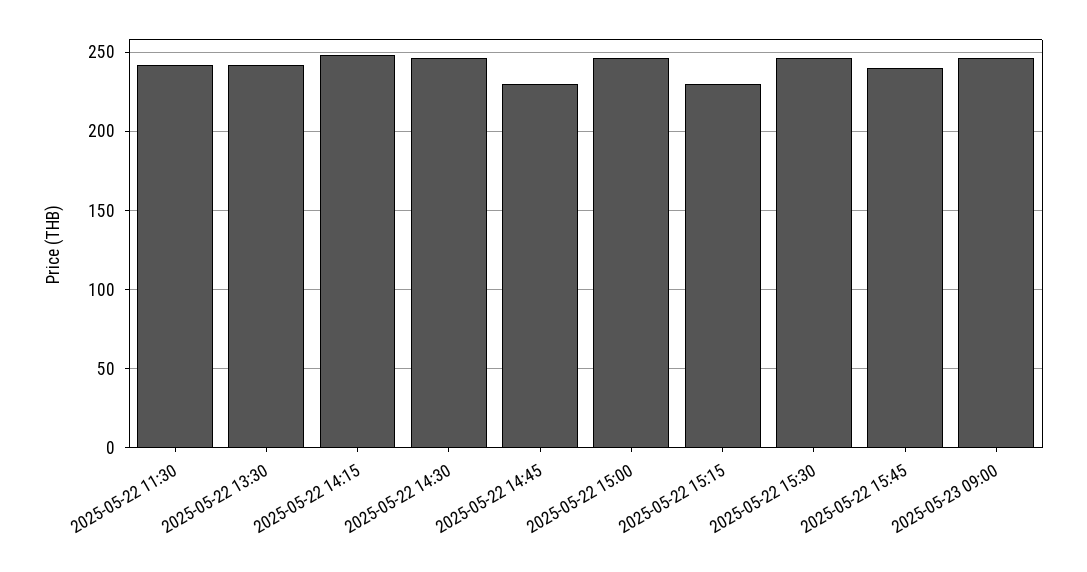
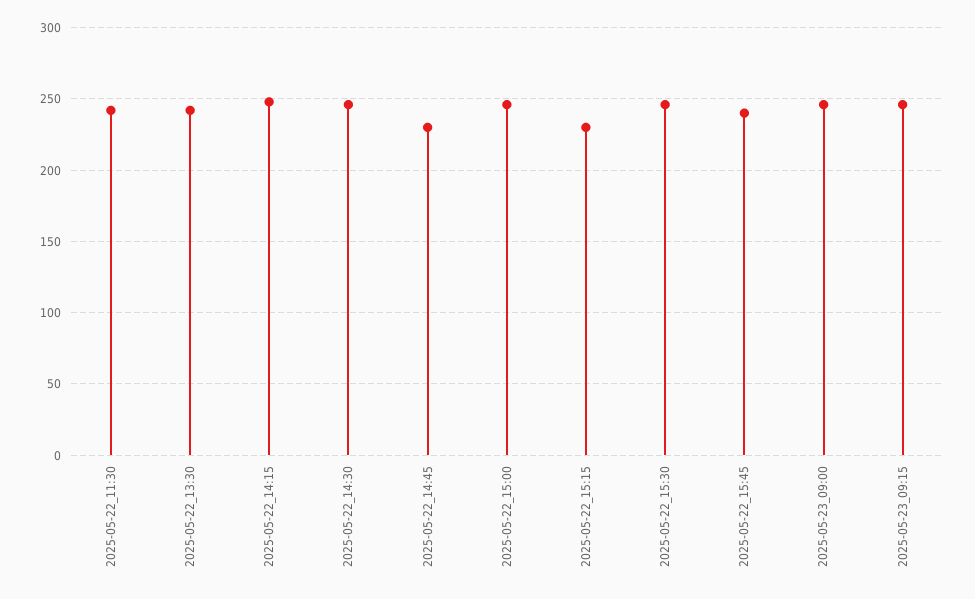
2025-05-23_09:15: none -> 245

